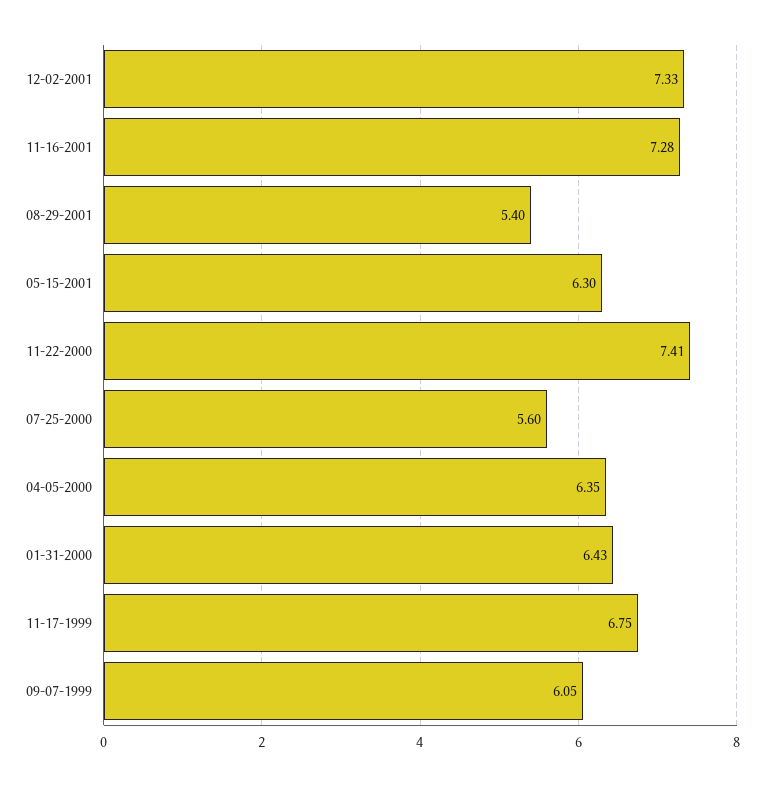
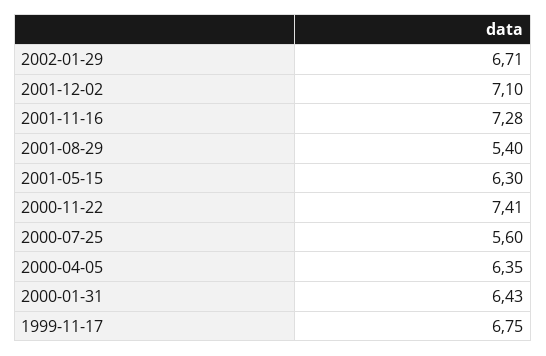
12-02-2001: 7.33 -> 7.1
09-07-1999: 6.05 -> none
2002-01-29: none -> 6.71

